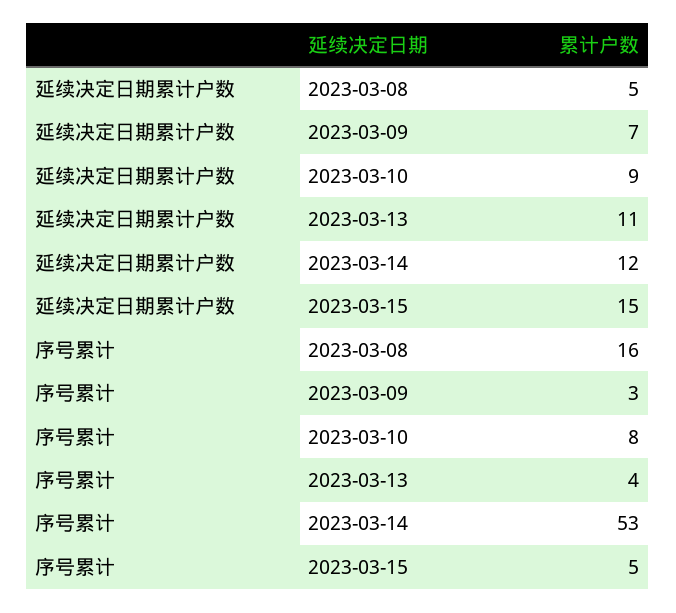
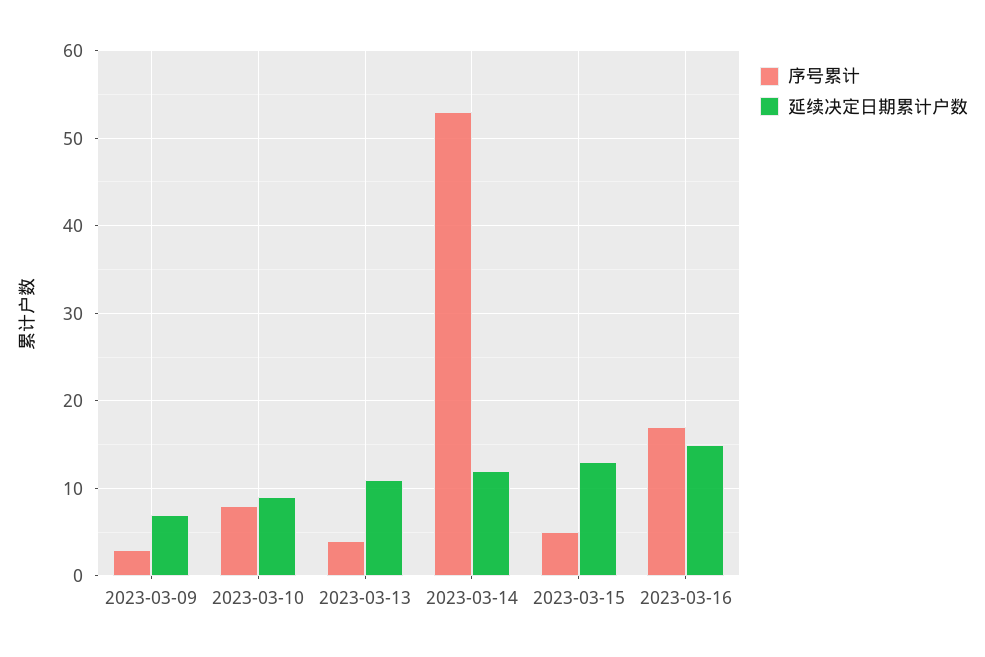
延续决定日期累计户数, 2023-03-08: 5 -> none
延续决定日期累计户数, 2023-03-15: 15 -> 13
序号累计, 2023-03-08: 16 -> none
序号累计, 2023-03-16: none -> 17
延续决定日期累计户数, 2023-03-16: none -> 15

